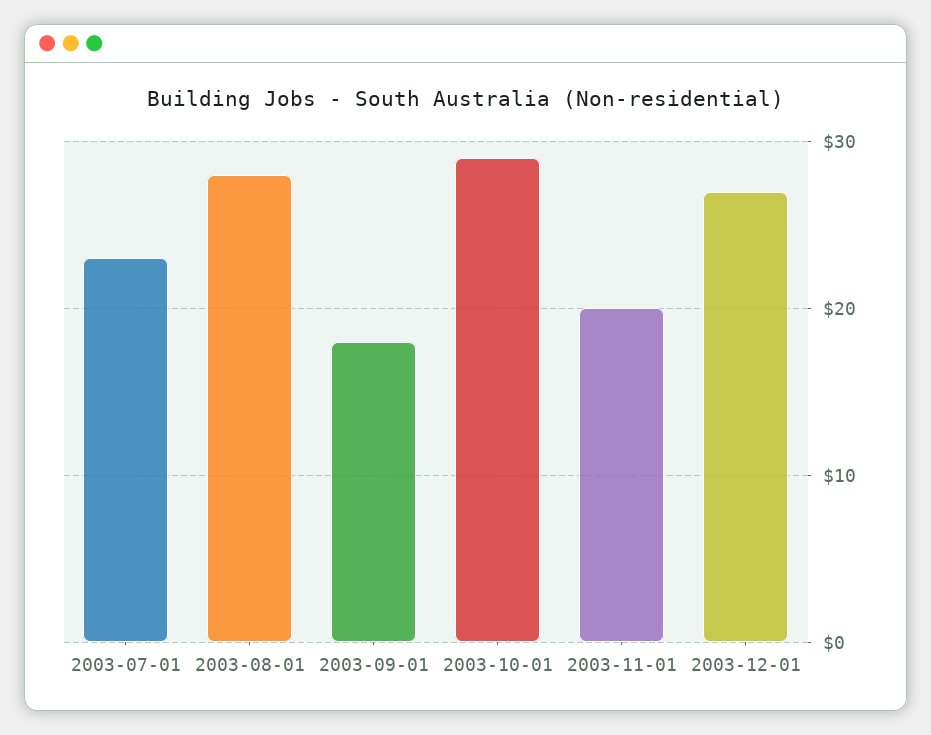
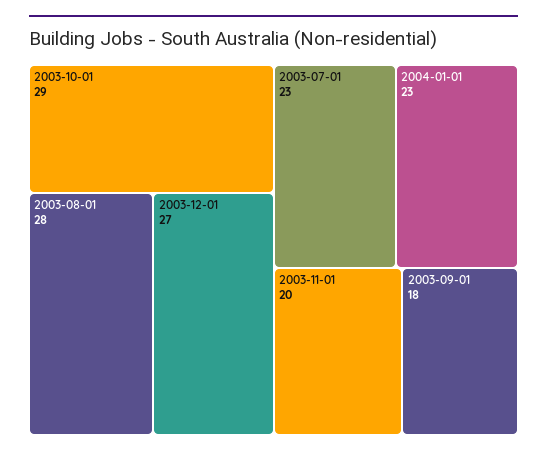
2004-01-01: none -> 23

